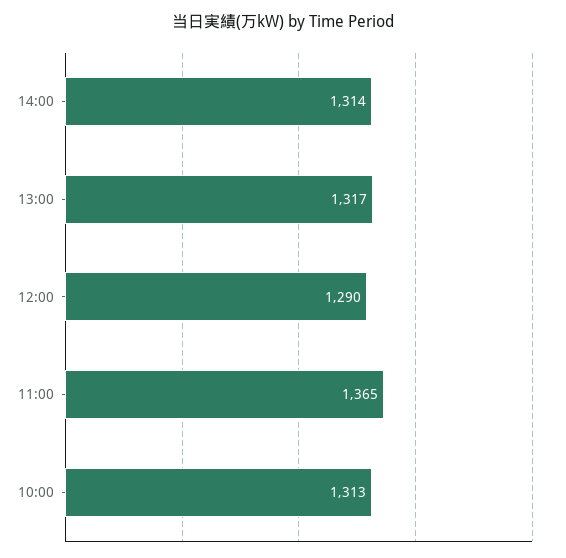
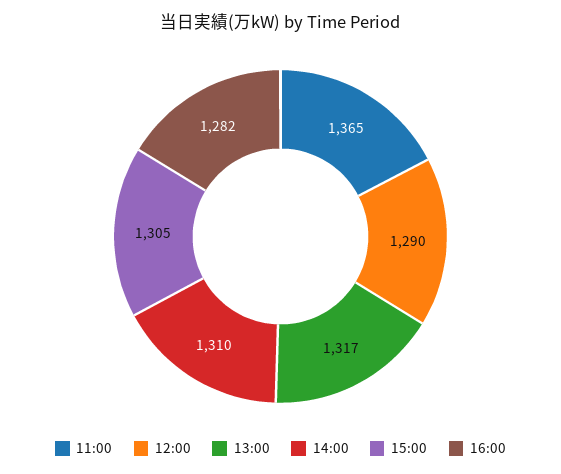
14:00: 1314 -> 1310
10:00: 1313 -> none
15:00: none -> 1305
16:00: none -> 1282

